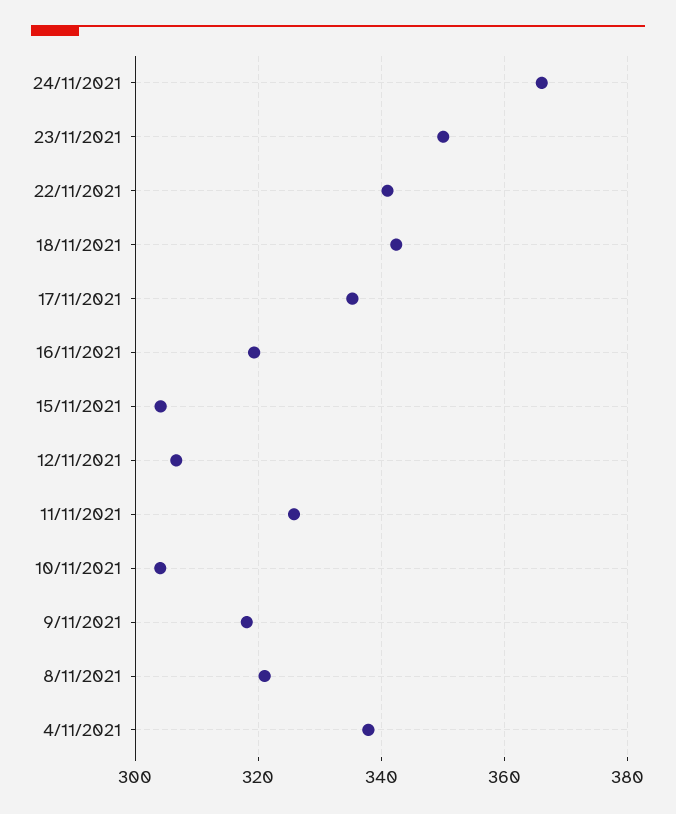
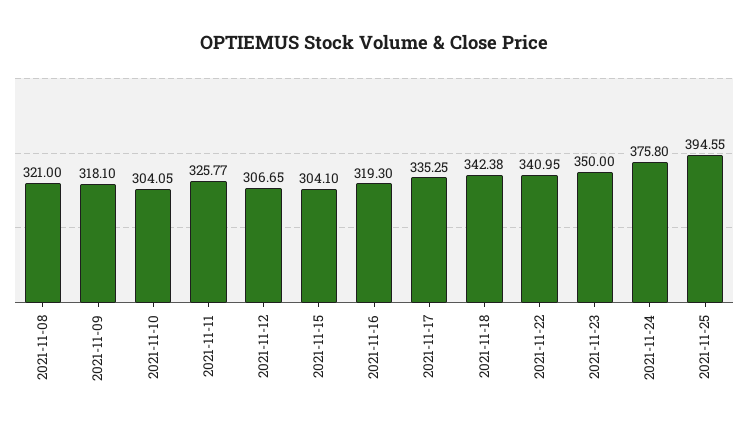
24/11/2021: 366 -> 375.8
4/11/2021: 338 -> none
2021-11-25: none -> 394.55

